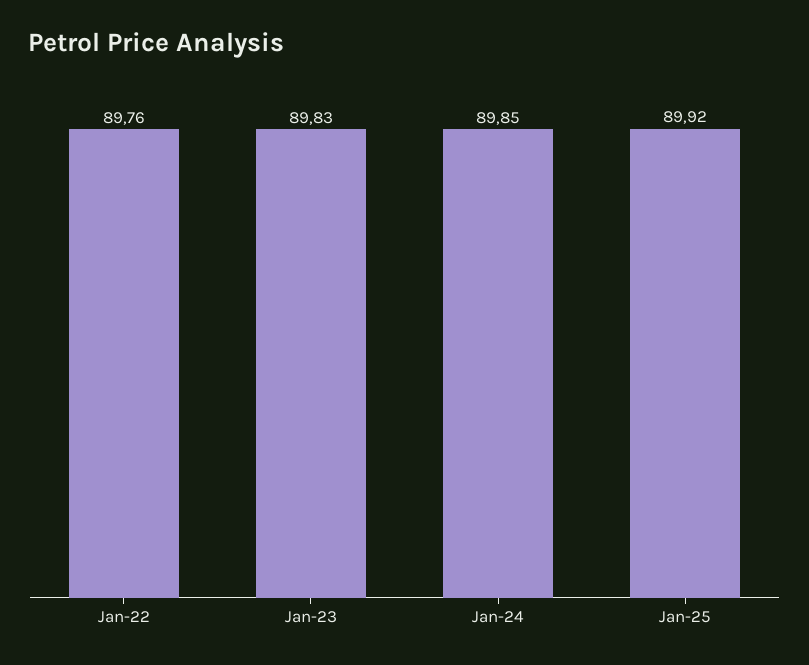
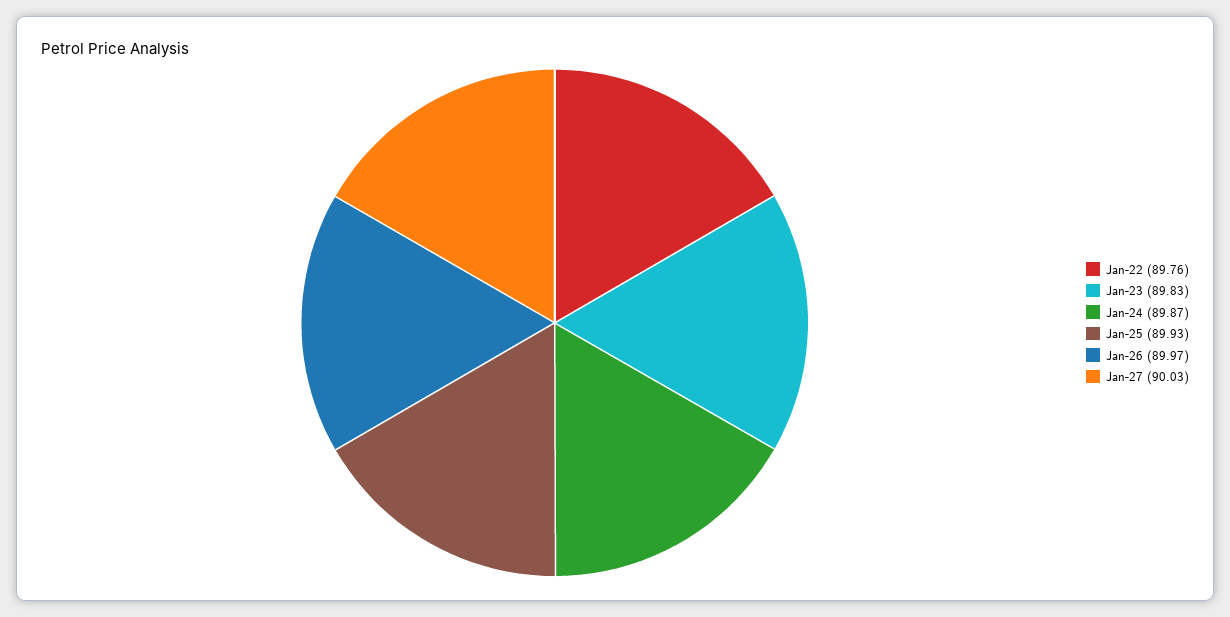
Jan-24: 89.85 -> 89.87
Jan-25: 89.92 -> 89.93
Jan-26: none -> 89.97
Jan-27: none -> 90.03

